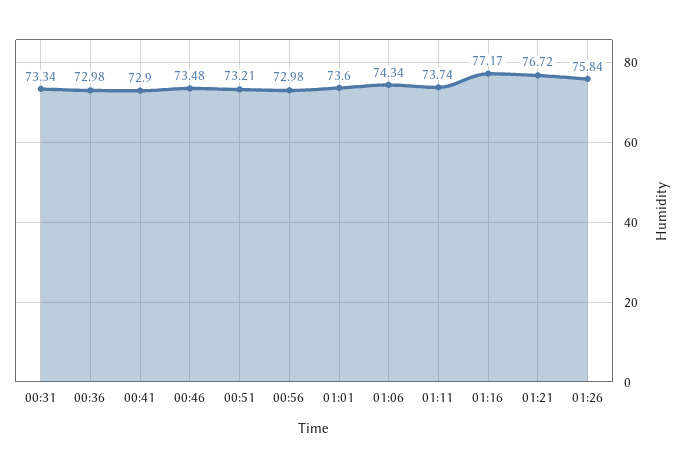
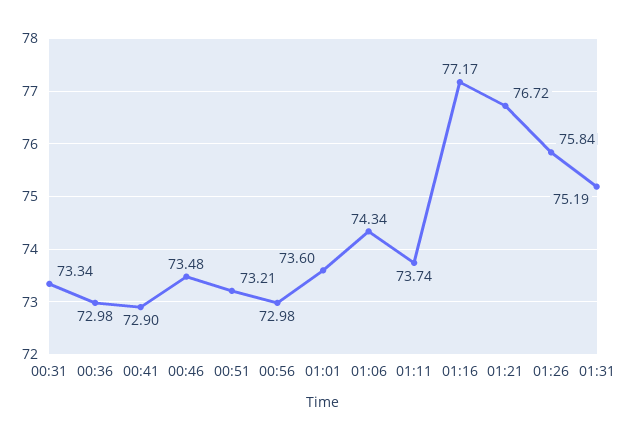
01:31: none -> 75.19

